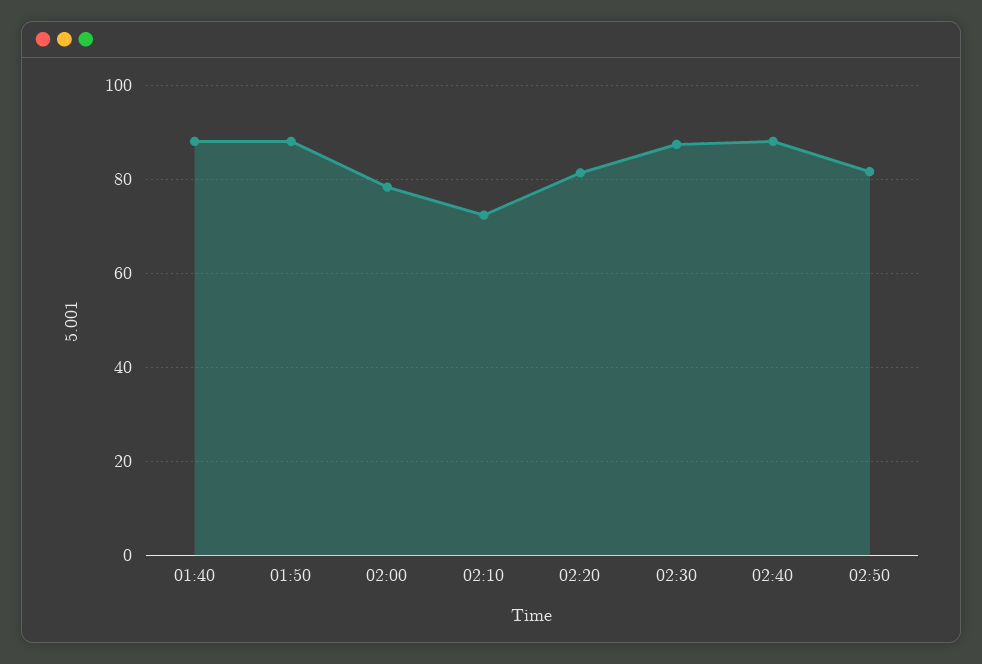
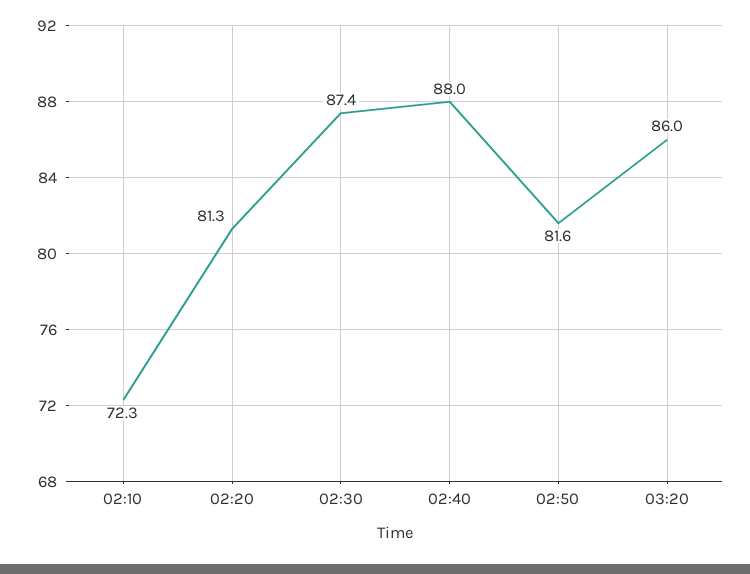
01:40: 88 -> none
01:50: 88 -> none
02:00: 78 -> none
03:20: none -> 86

